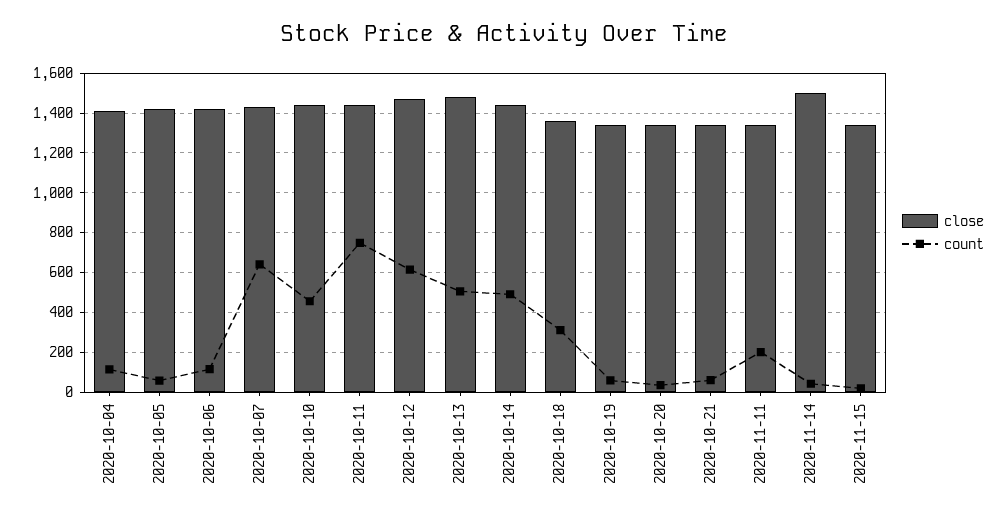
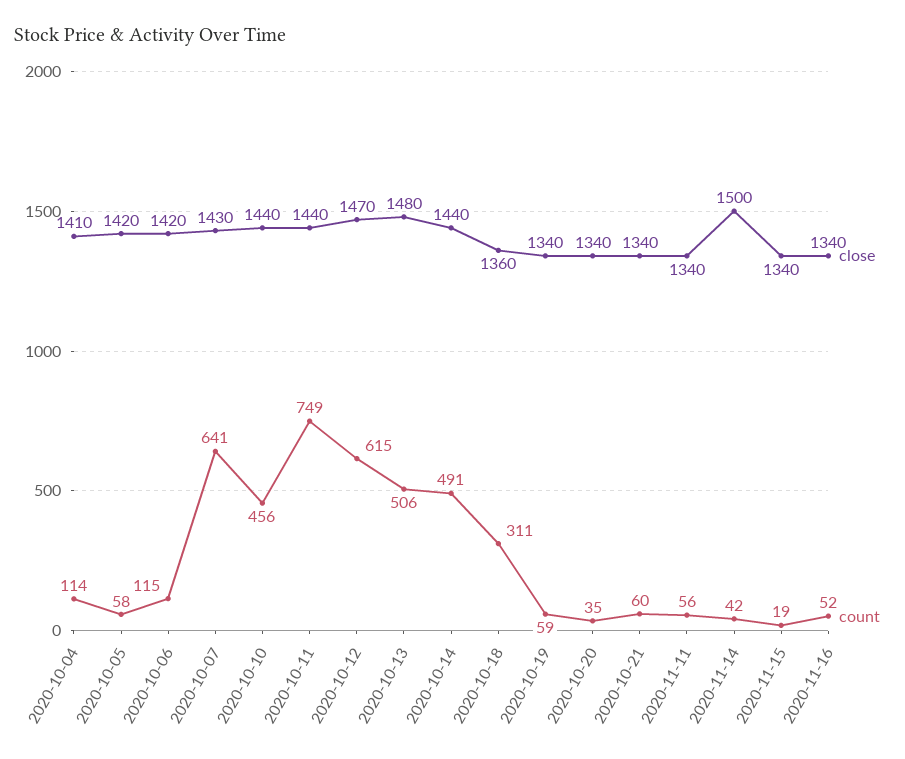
count, 2020-11-11: 200 -> 56
close, 2020-11-16: none -> 1340
count, 2020-11-16: none -> 52

